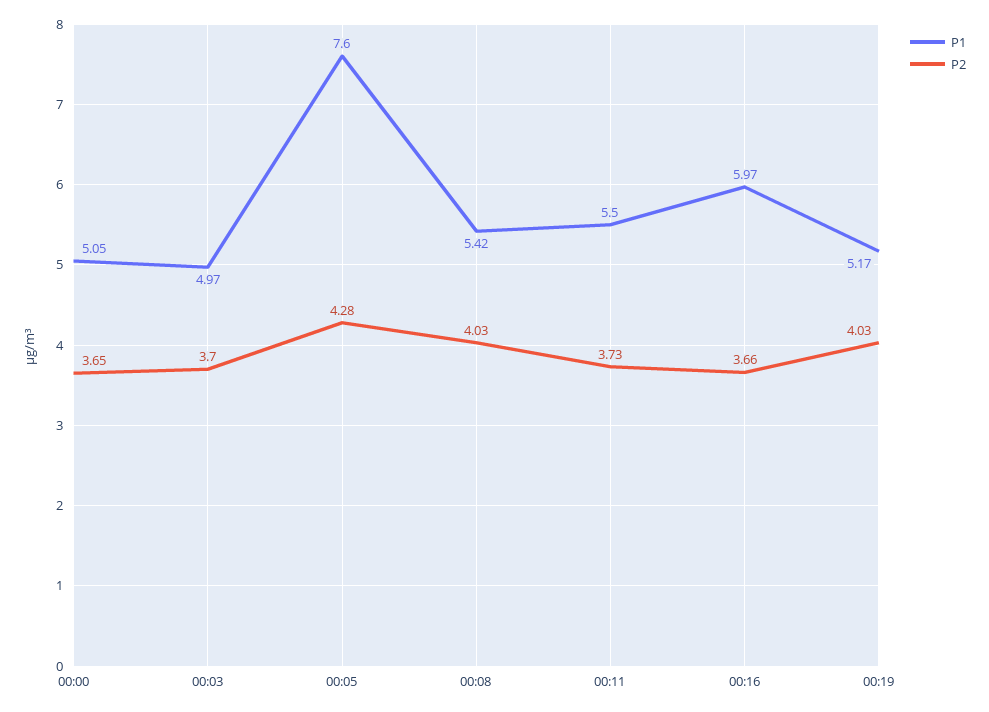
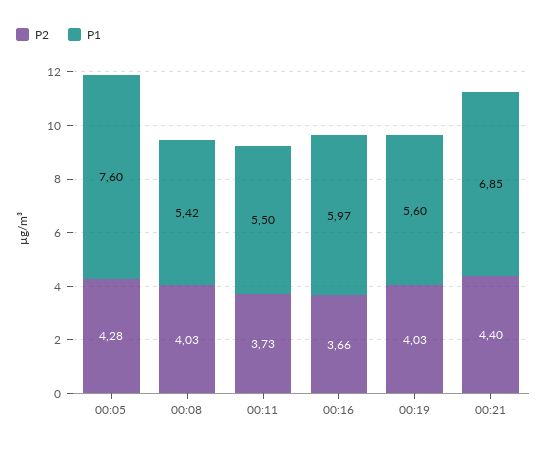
P1, 00:00: 5.05 -> none
P2, 00:00: 3.65 -> none
P1, 00:03: 4.97 -> none
P2, 00:03: 3.7 -> none
P1, 00:19: 5.17 -> 5.6
P2, 00:21: none -> 4.4
P1, 00:21: none -> 6.85

